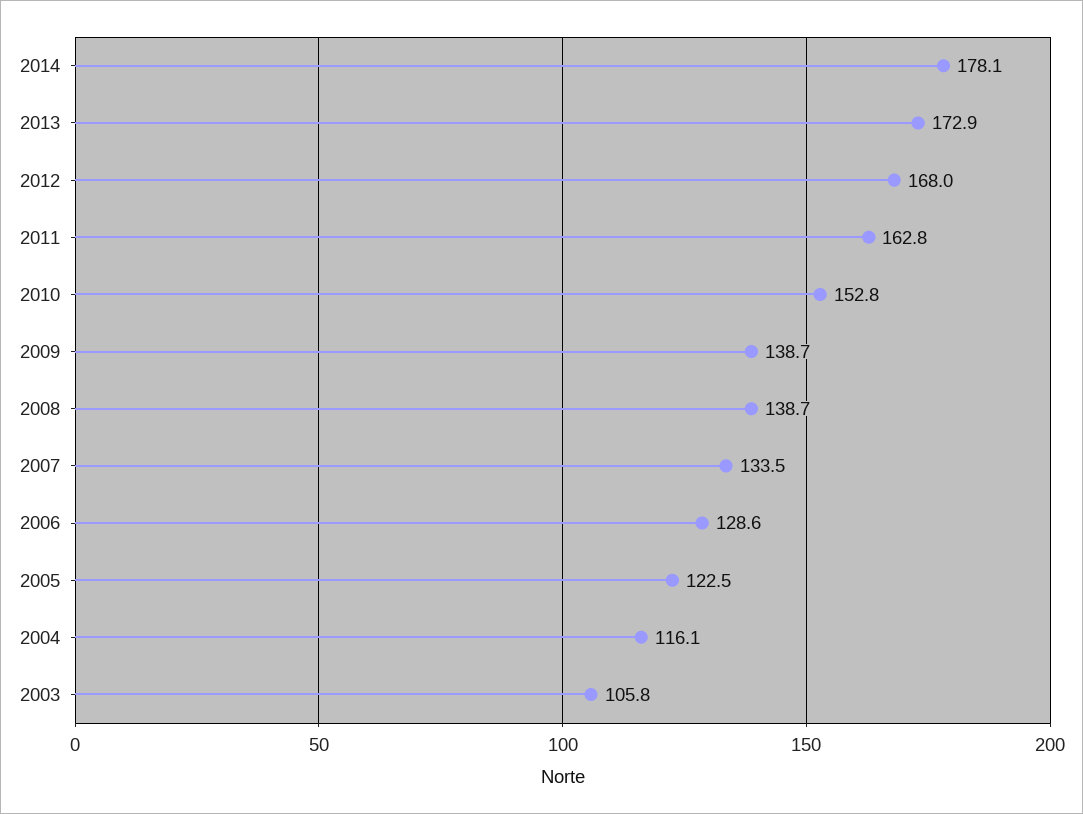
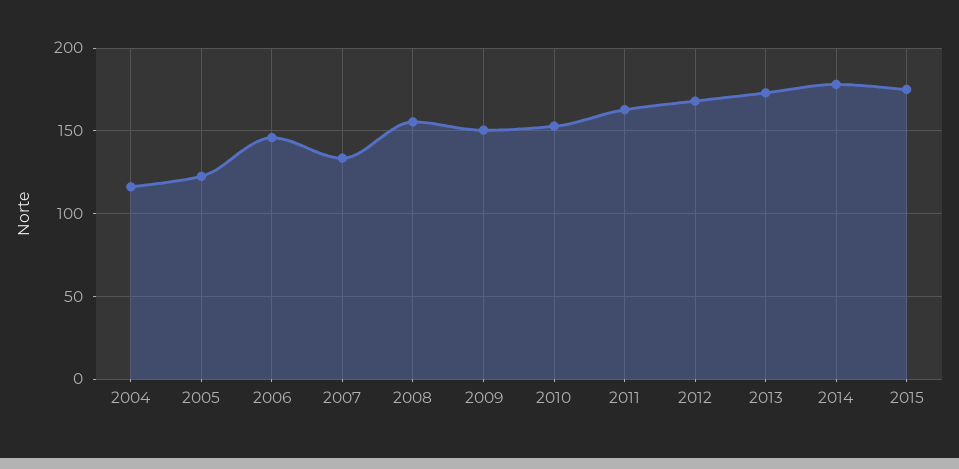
2009: 138.7 -> 150
2008: 138.7 -> 155
2006: 128.6 -> 145
2003: 105.8 -> none
2015: none -> 175

